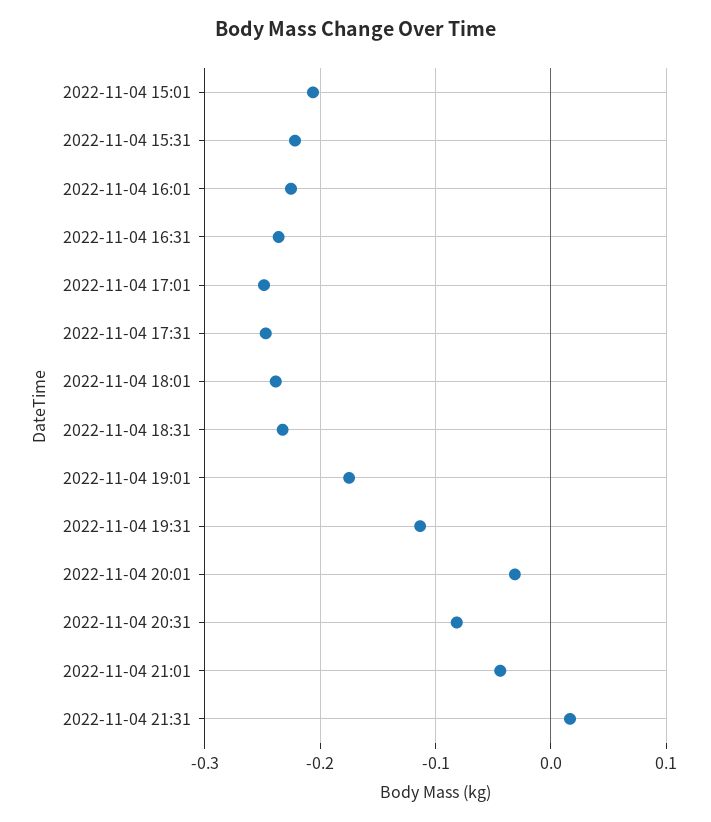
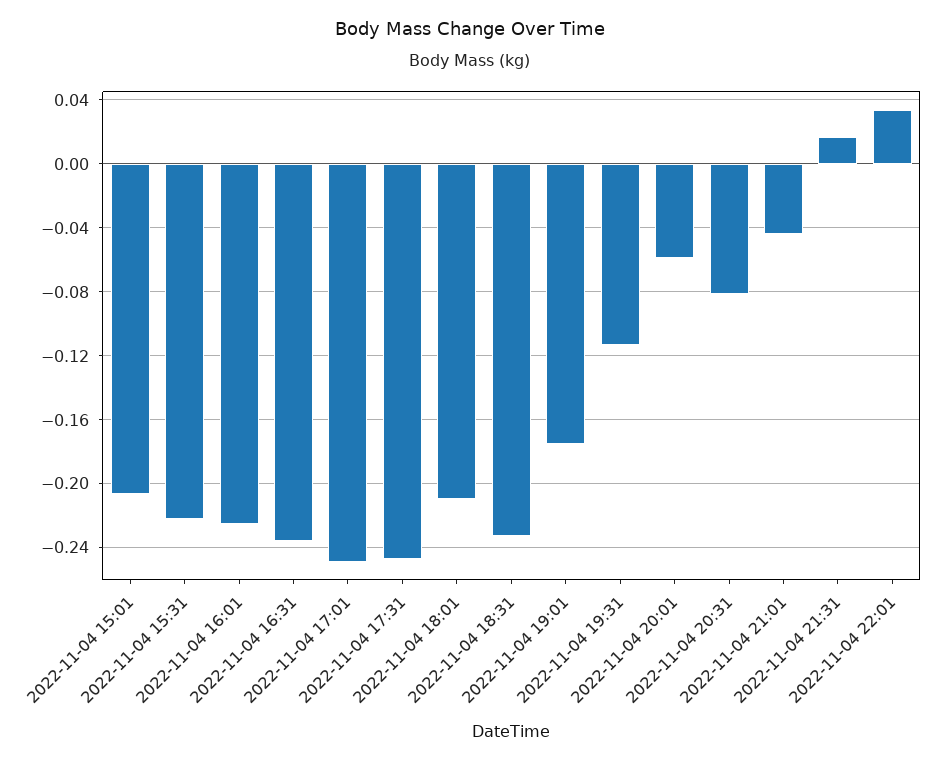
2022-11-04 18:01: -0.24 -> -0.21
2022-11-04 20:01: -0.03 -> -0.06
2022-11-04 22:01: none -> 0.035

